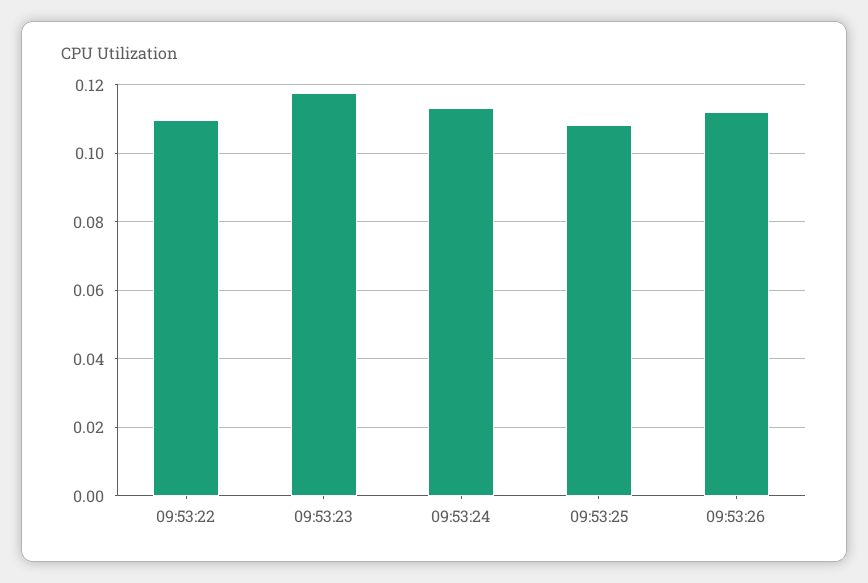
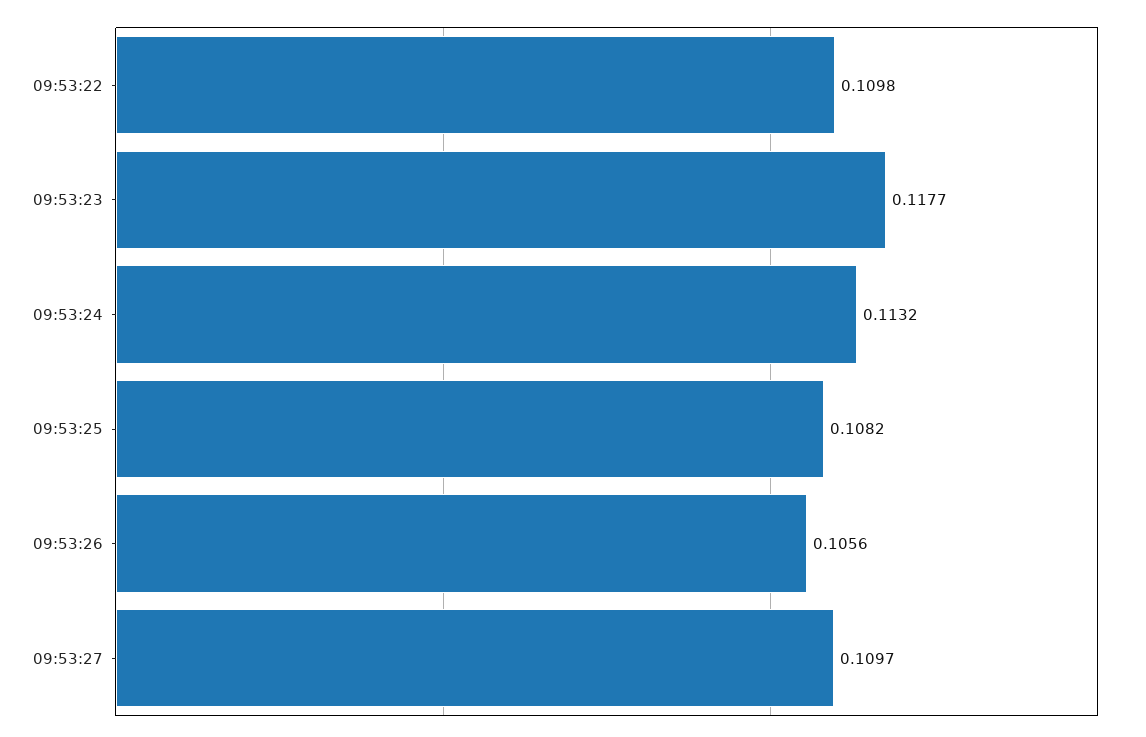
09:53:26: 0.112 -> 0.1056
09:53:27: none -> 0.1097

